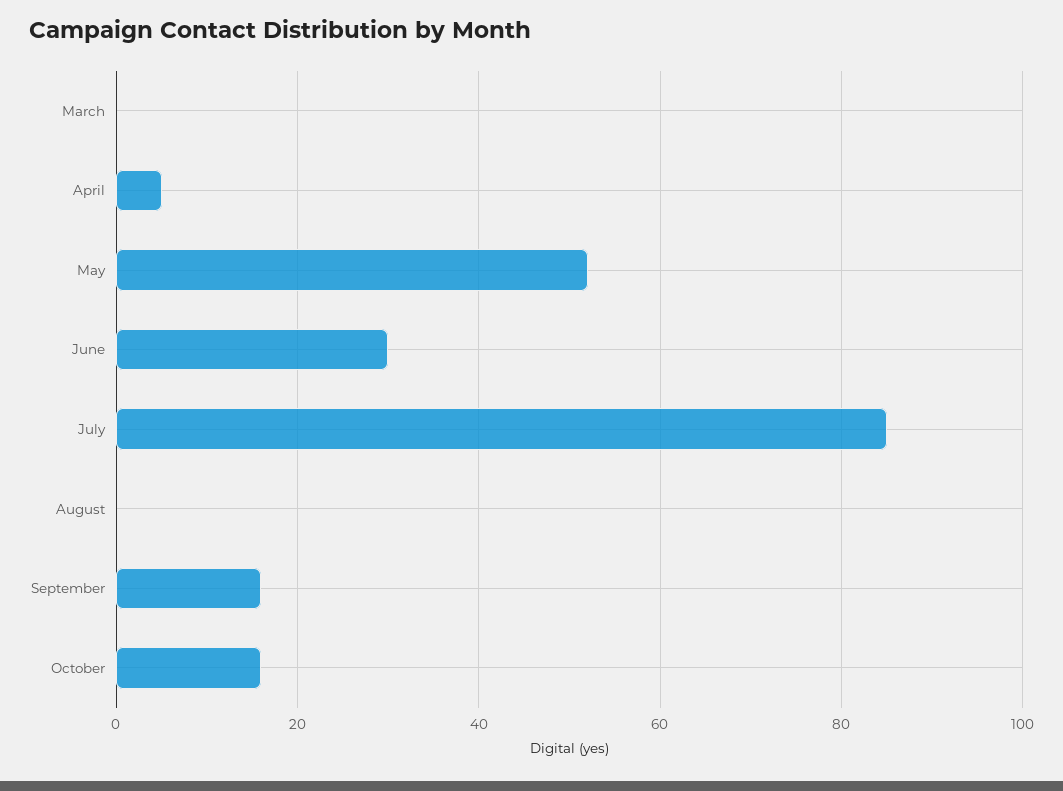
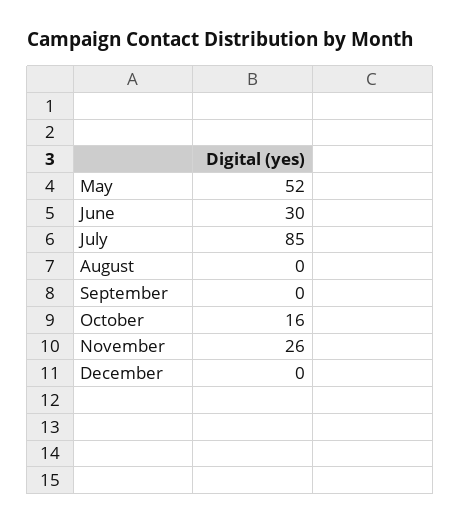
March: 0 -> none
April: 5 -> none
September: 15 -> 0
November: none -> 26
December: none -> 0

